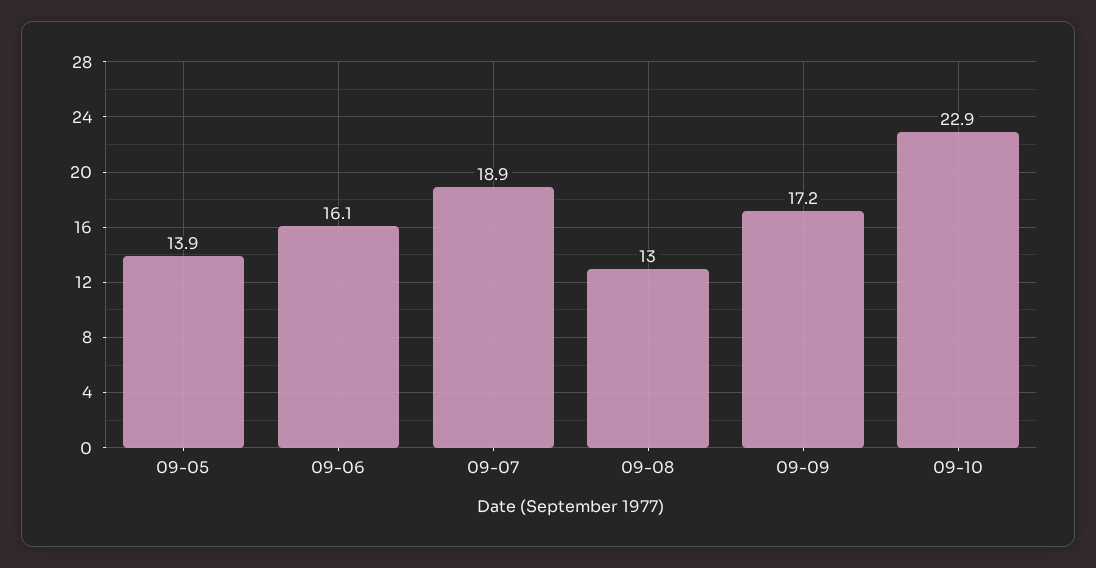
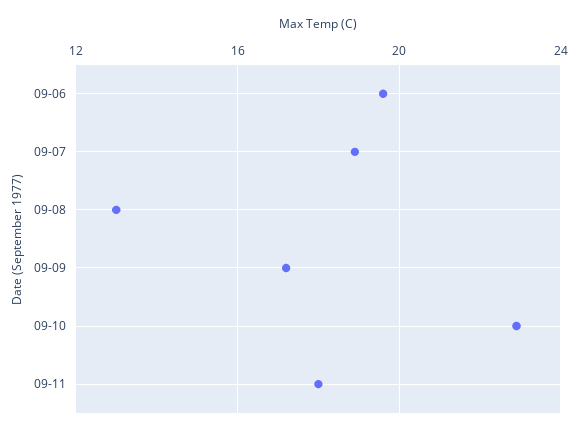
09-05: 13.9 -> none
09-06: 16.1 -> 19.5
09-11: none -> 18

